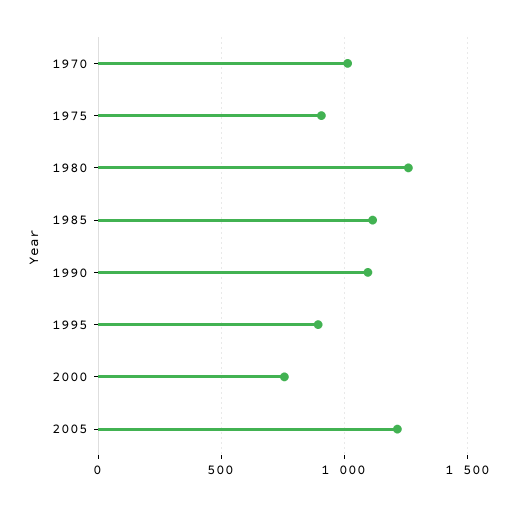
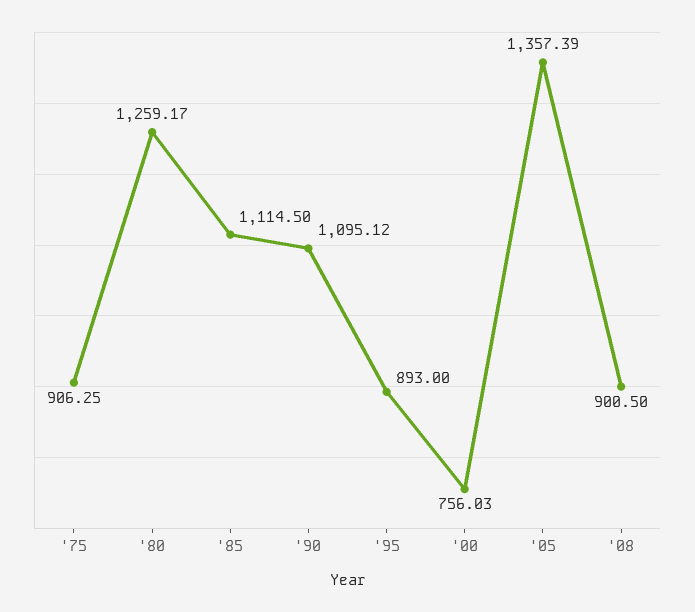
1970: 1000 -> none
2005: 1200 -> 1357.39
'08: none -> 900.5

